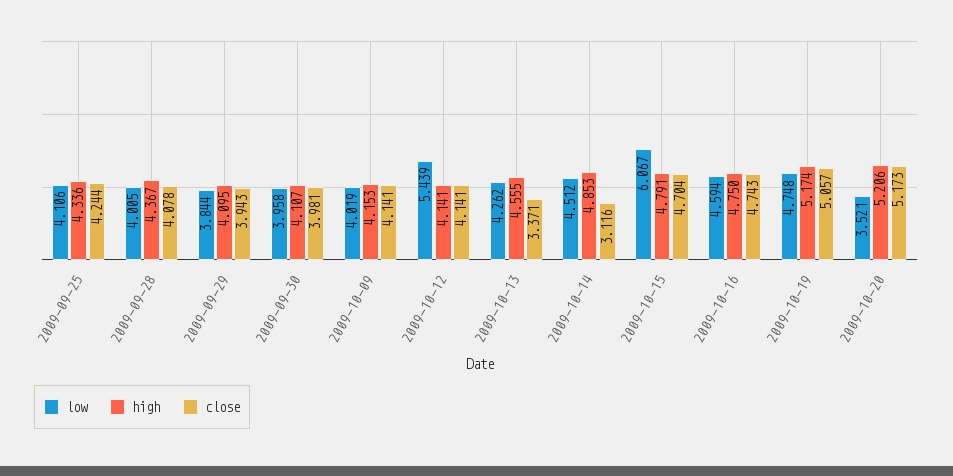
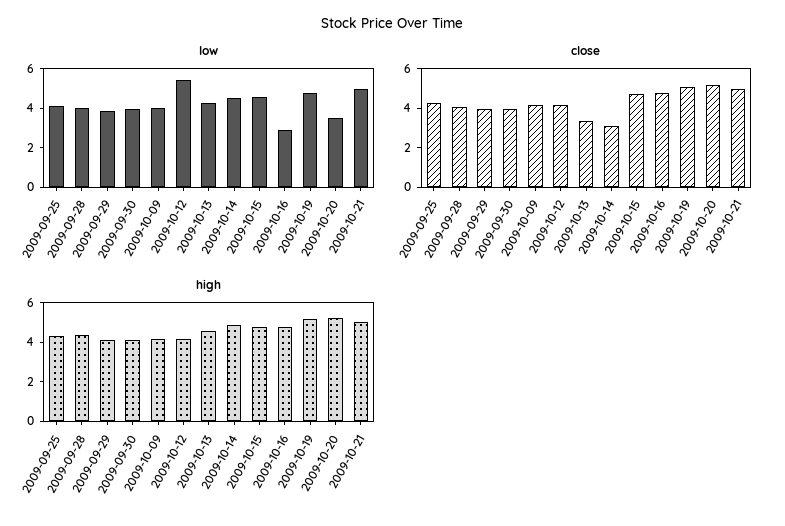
low, 2009-10-15: 6.067 -> 4.5
low, 2009-10-16: 4.594 -> 3
low, 2009-10-21: none -> 5
close, 2009-10-21: none -> 5
high, 2009-10-21: none -> 5

